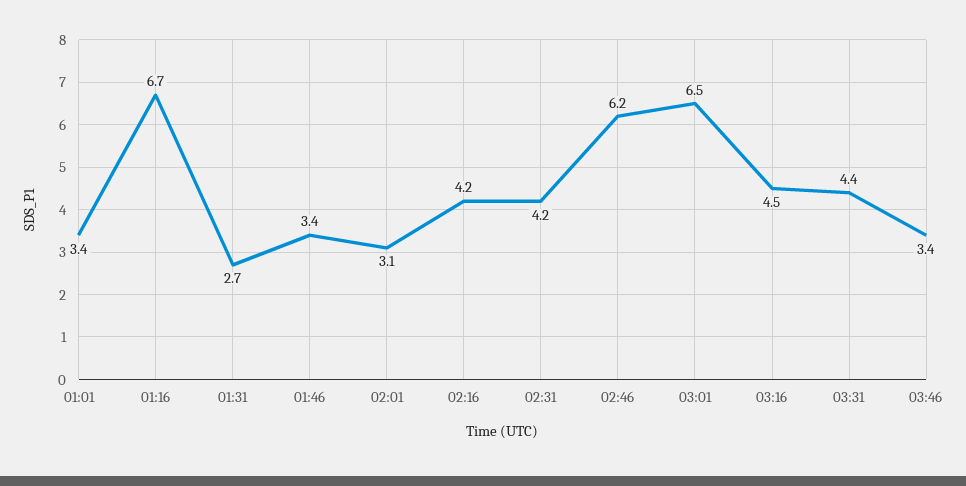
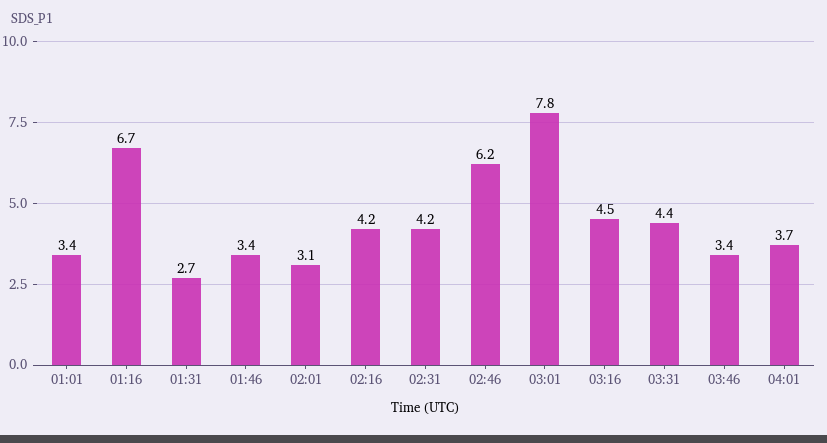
03:01: 6.5 -> 7.8
04:01: none -> 3.7

